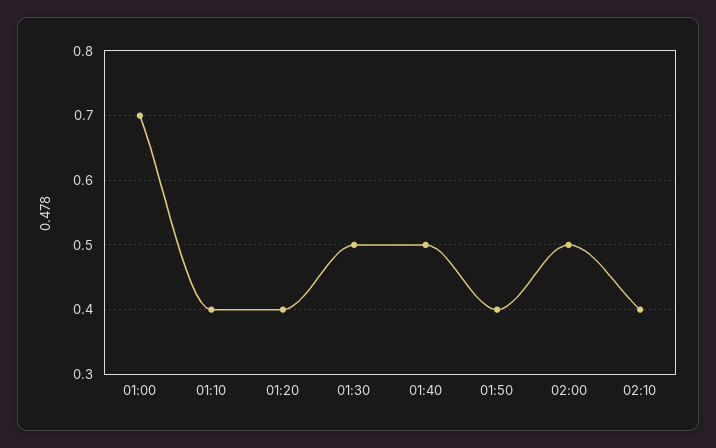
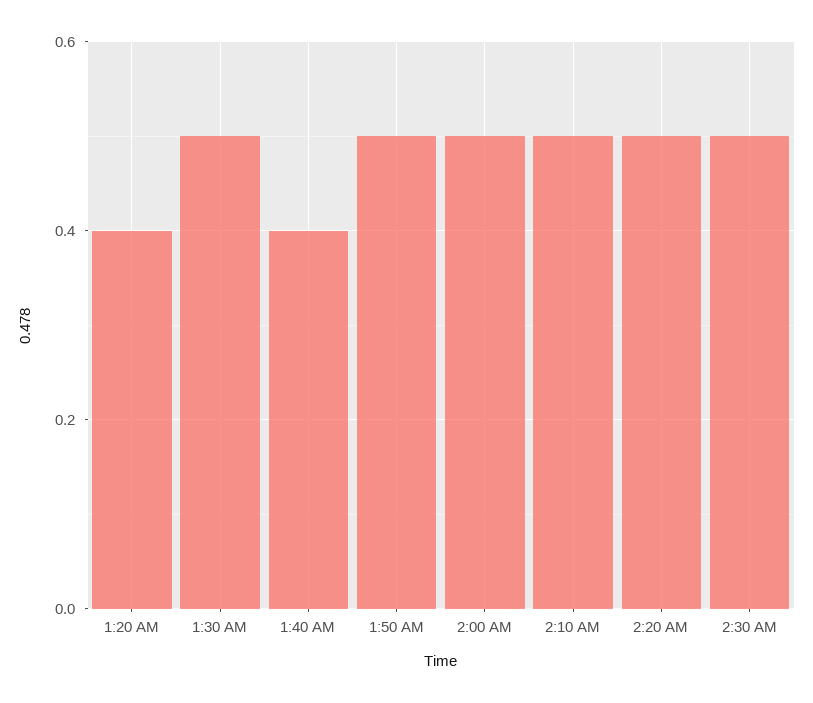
01:00: 0.7 -> none
01:10: 0.4 -> none
01:40: 0.5 -> 0.4
01:50: 0.4 -> 0.5
02:10: 0.4 -> 0.5
2:20 AM: none -> 0.5
2:30 AM: none -> 0.5

